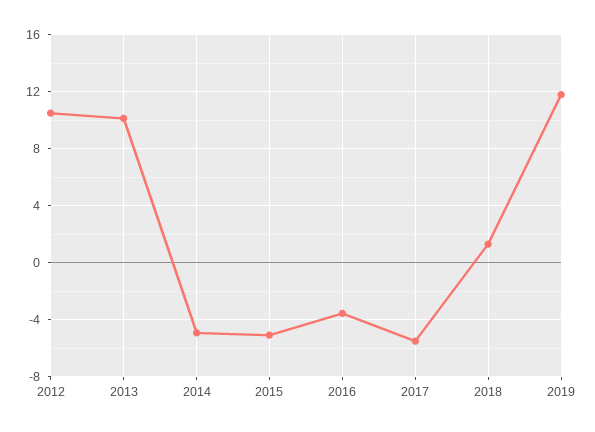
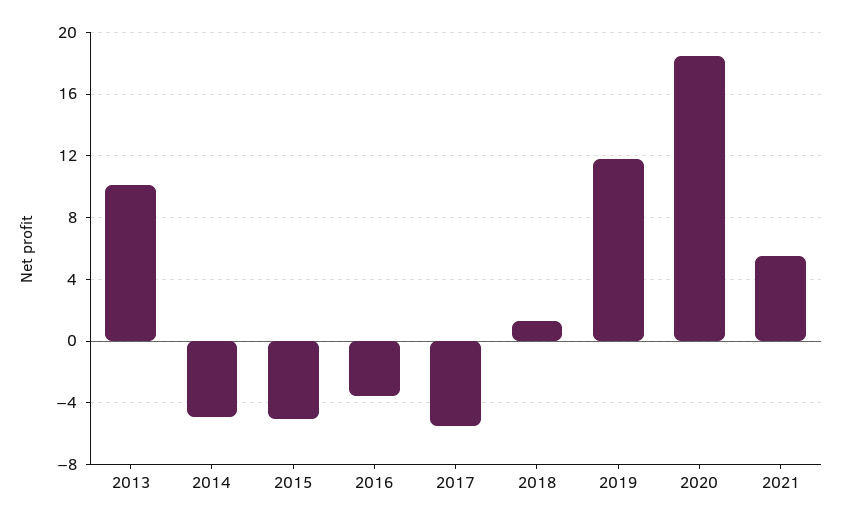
2012: 10.5 -> none
2020: none -> 18.5
2021: none -> 5.5

